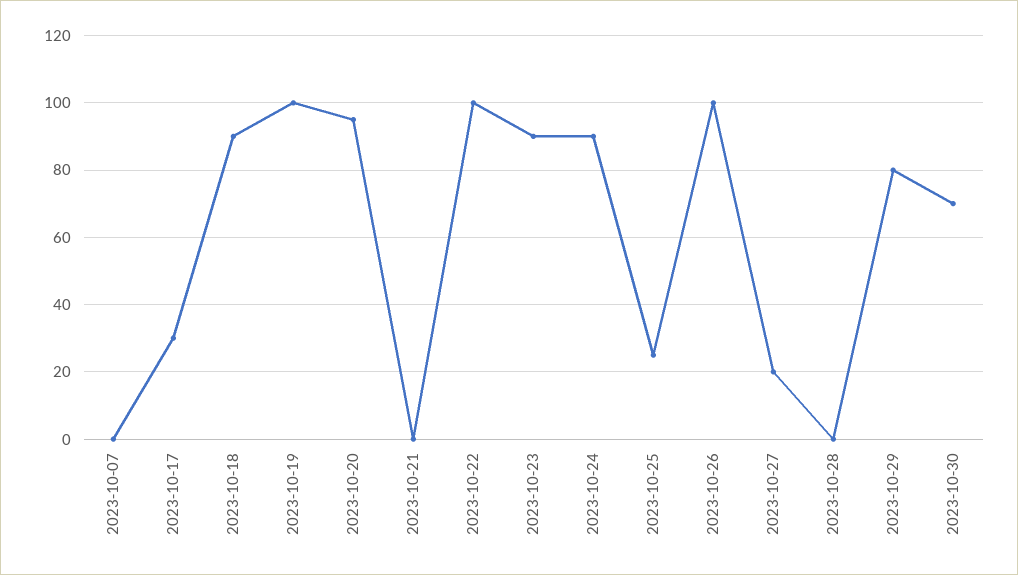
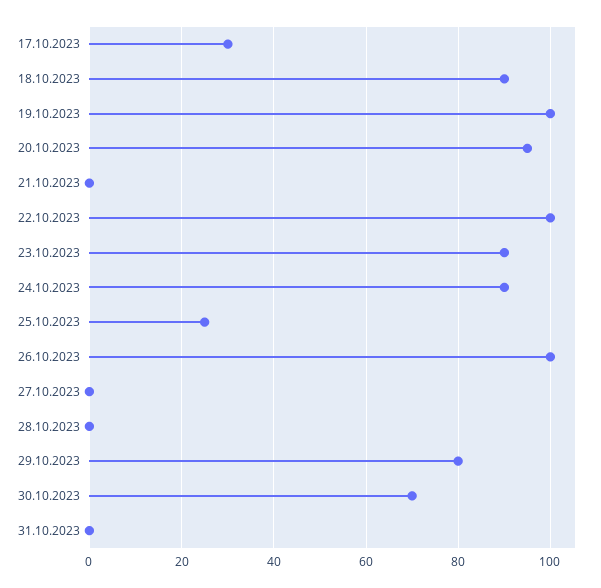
2023-10-07: 0 -> none
2023-10-27: 20 -> 0
31.10.2023: none -> 0

